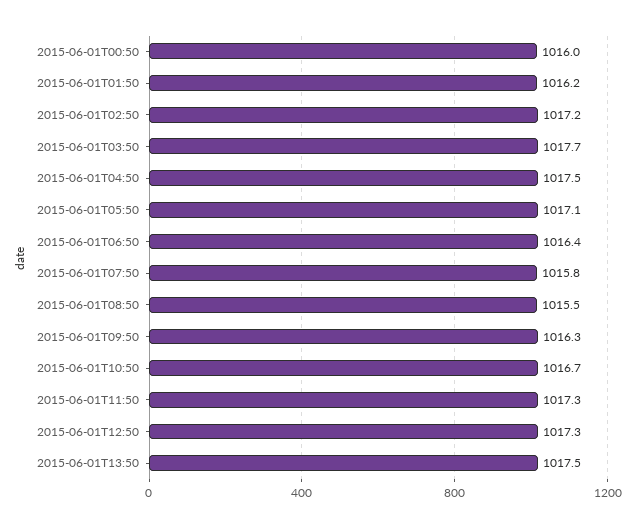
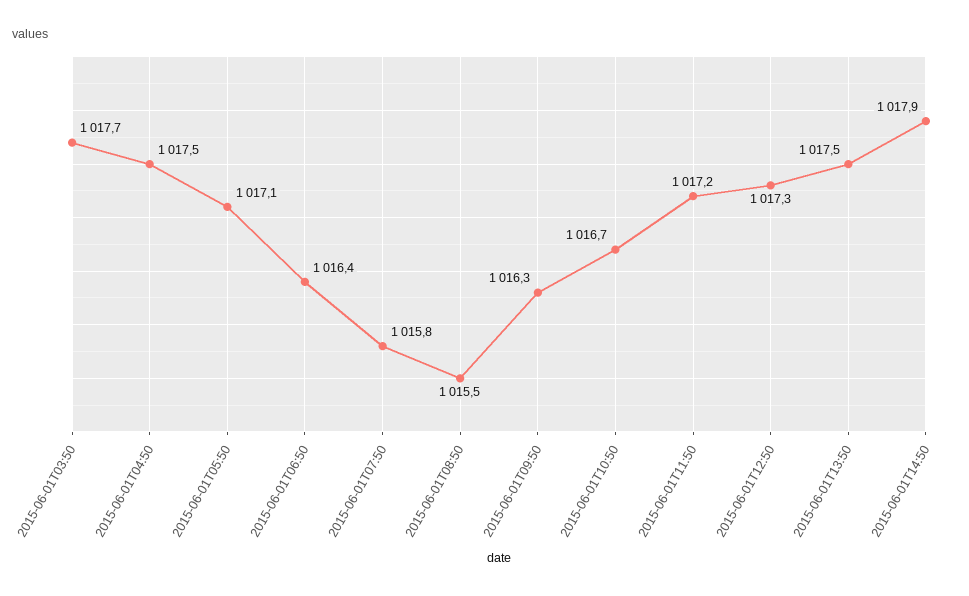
2015-06-01T00:50: 1016 -> none
2015-06-01T01:50: 1016.2 -> none
2015-06-01T02:50: 1017.2 -> none
2015-06-01T11:50: 1017.3 -> 1017.2
2015-06-01T14:50: none -> 1017.9

